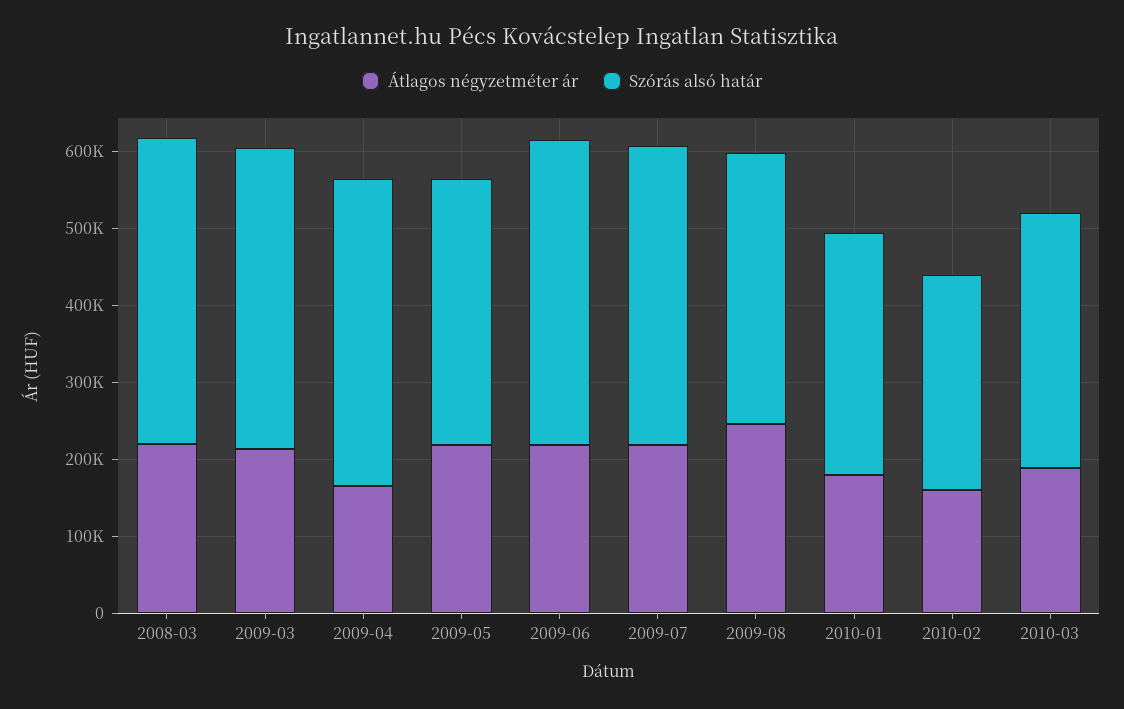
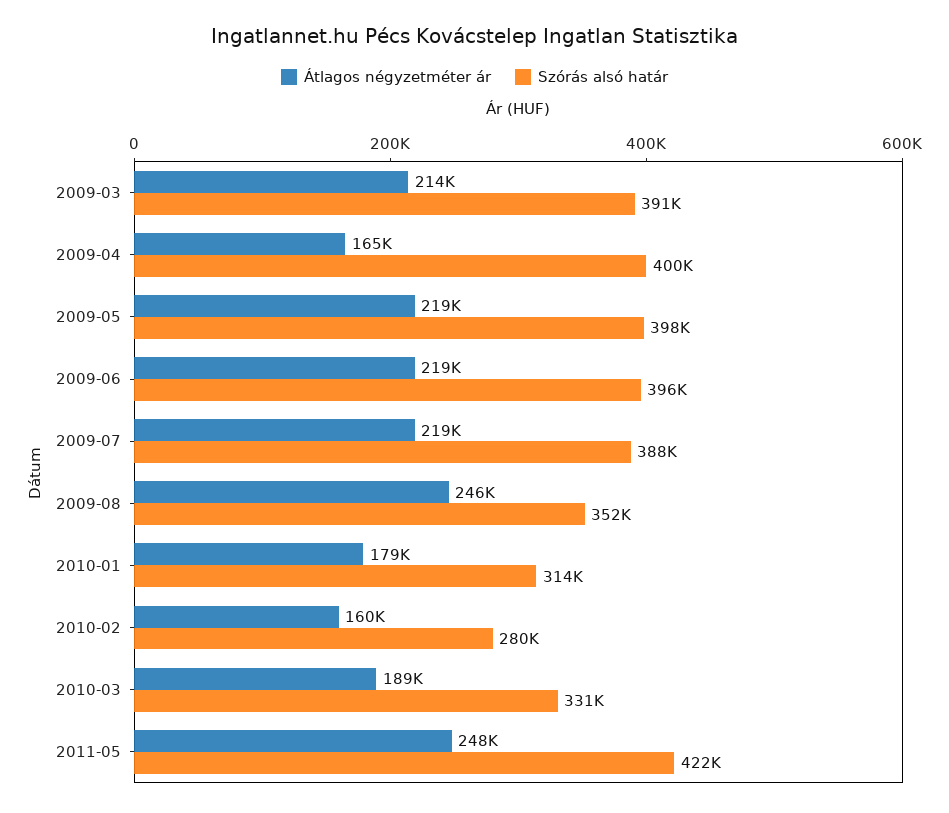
Átlagos négyzetméter ár, 2008-03: 220000 -> none
Szórás alsó határ, 2008-03: 400000 -> none
Szórás alsó határ, 2009-05: 340000 -> 398000
Átlagos négyzetméter ár, 2011-05: none -> 248000
Szórás alsó határ, 2011-05: none -> 422000

